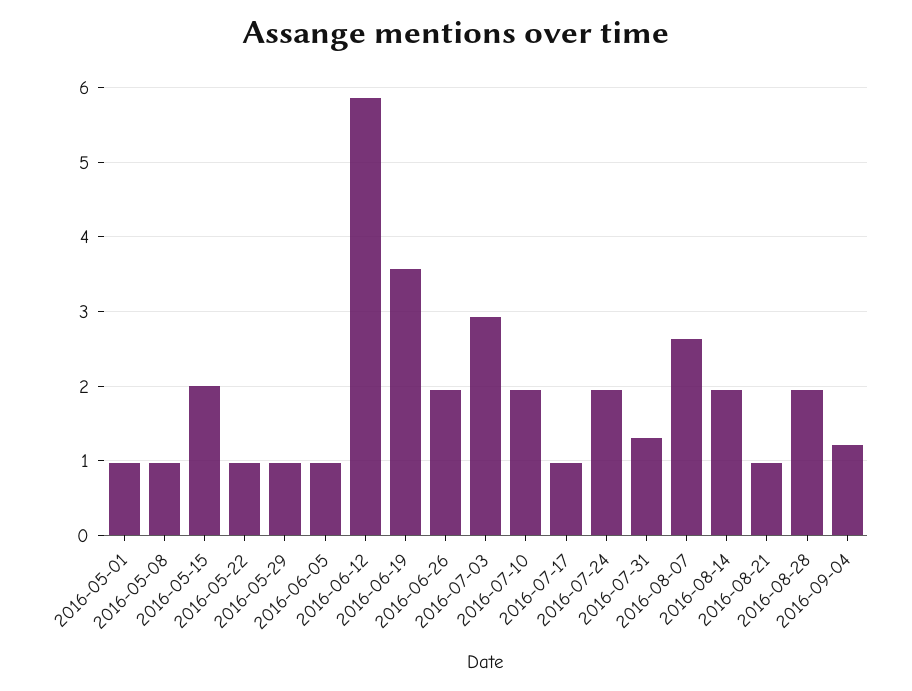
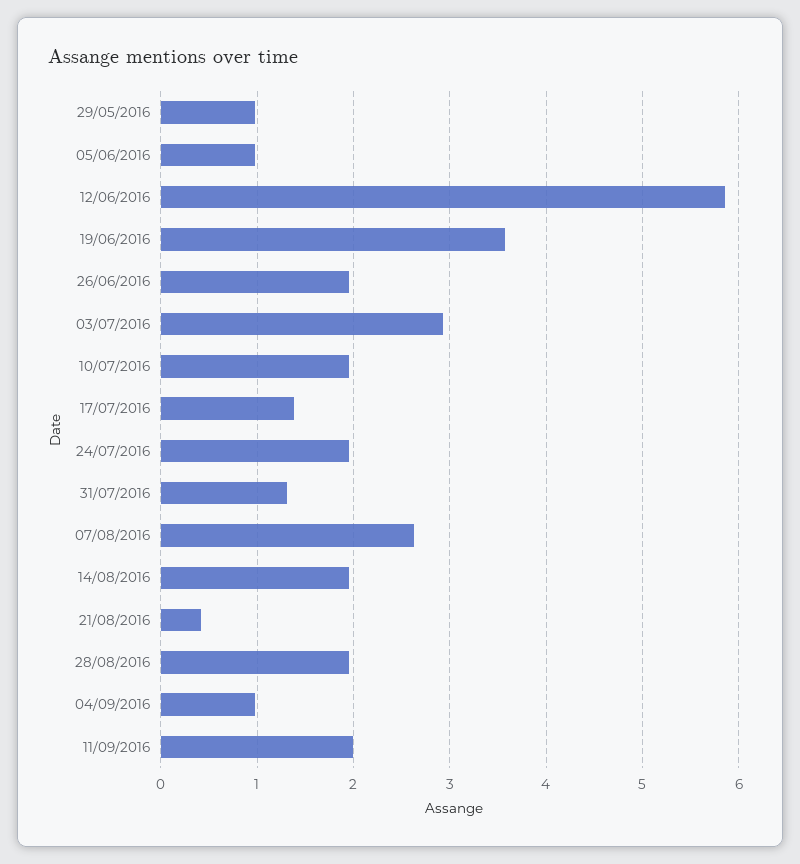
2016-05-01: 1 -> none
2016-05-08: 1 -> none
2016-05-15: 2 -> none
2016-05-22: 1 -> none
2016-07-17: 1 -> 1.4
2016-08-21: 1 -> 0.4
2016-09-04: 1.2 -> 1
11/09/2016: none -> 2

